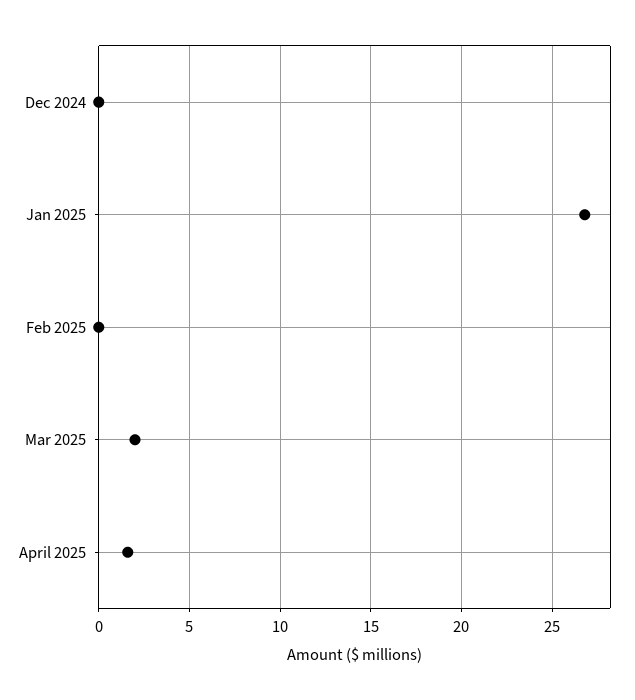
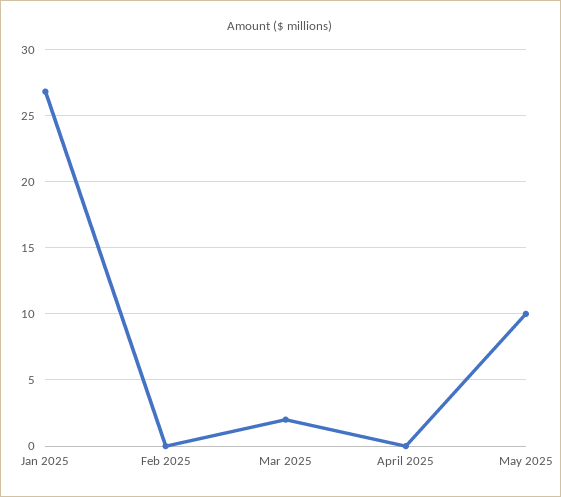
Dec 2024: 0 -> none
April 2025: 1.5 -> 0
May 2025: none -> 10

